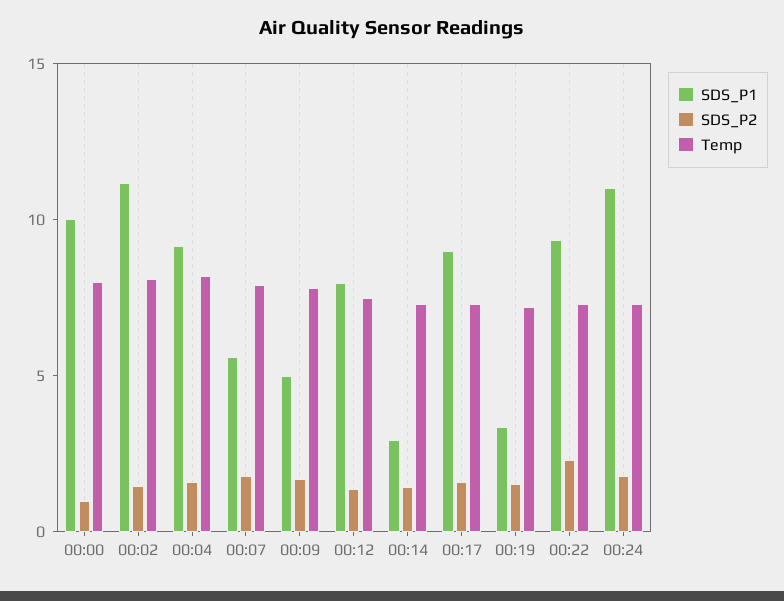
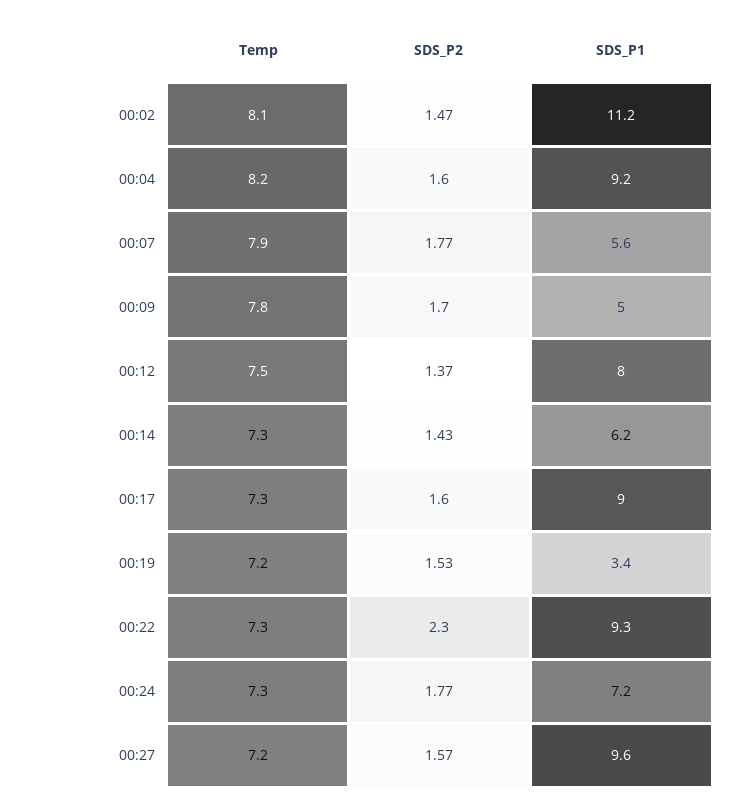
SDS_P1, 00:00: 10 -> none
SDS_P2, 00:00: 1 -> none
Temp, 00:00: 8 -> none
SDS_P1, 00:14: 3 -> 6.2
SDS_P1, 00:24: 11 -> 7.2
Temp, 00:27: none -> 7.2
SDS_P2, 00:27: none -> 1.57
SDS_P1, 00:27: none -> 9.6

